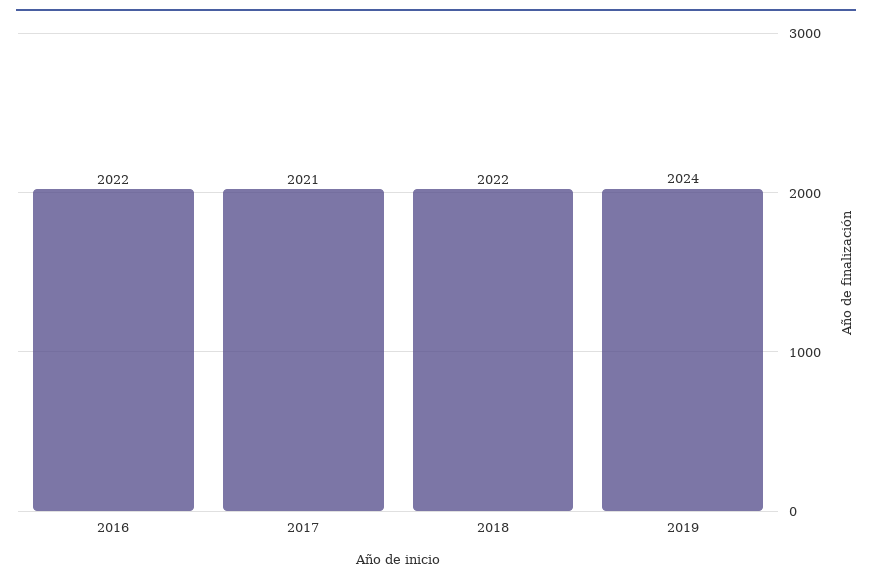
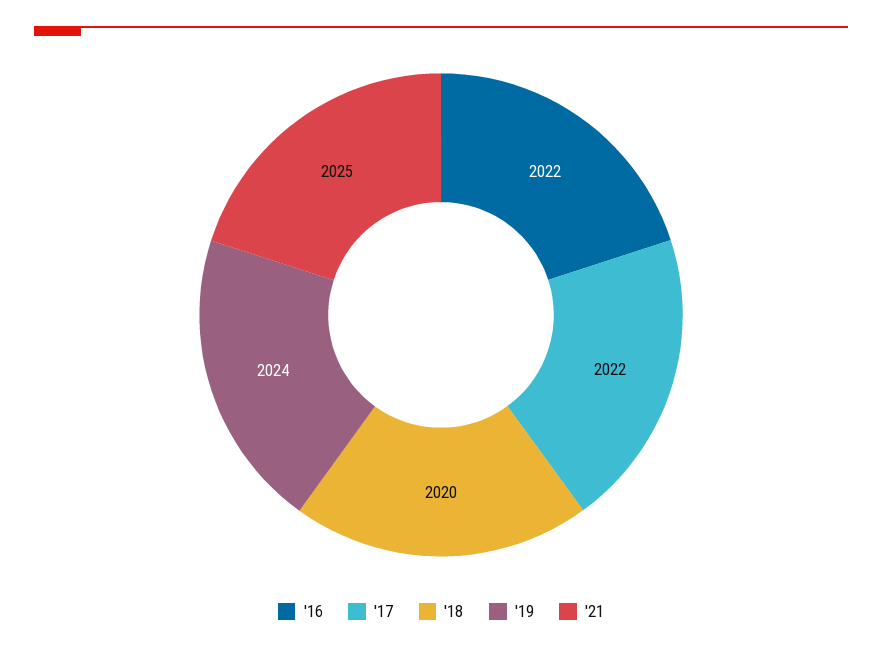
2017: 2021 -> 2022
2018: 2022 -> 2020
'21: none -> 2025

